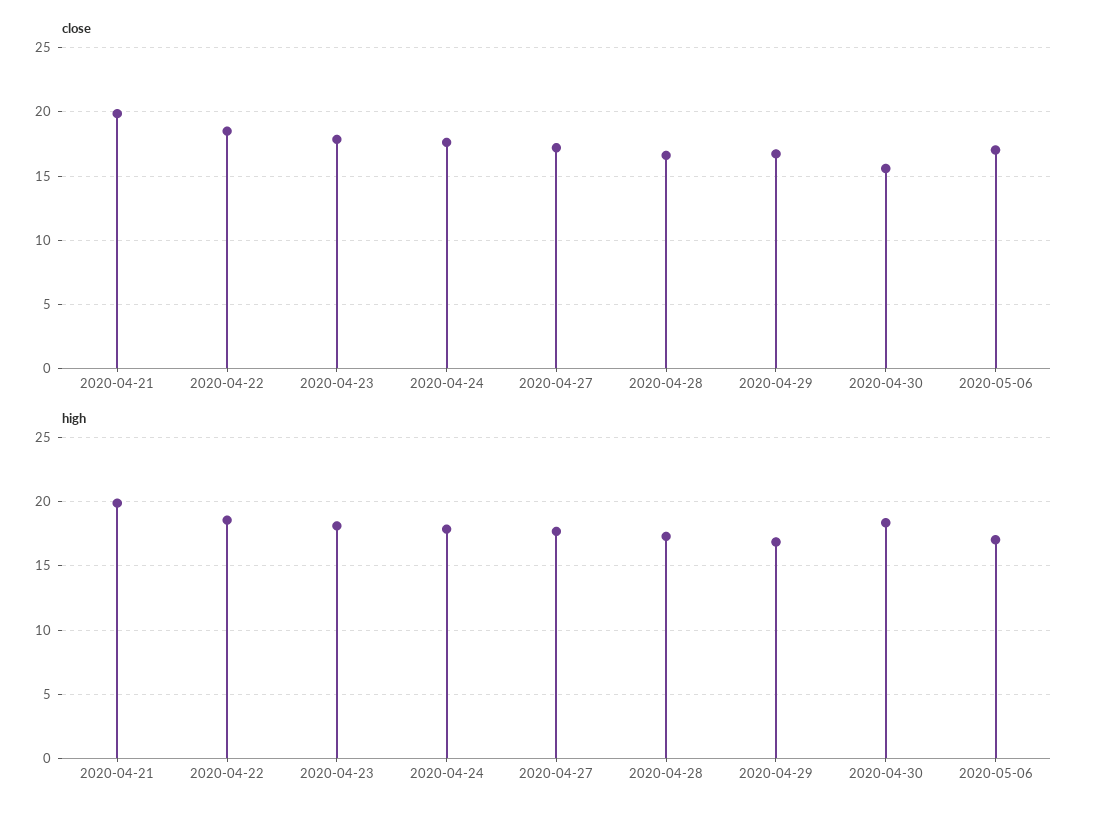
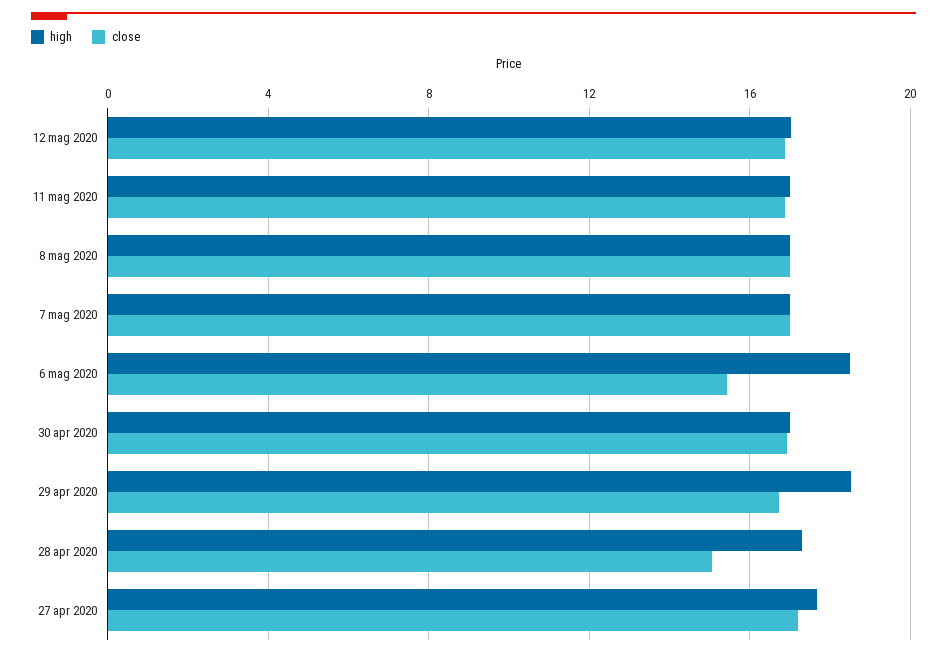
close, 2020-04-21: 20 -> none
close, 2020-04-22: 18.5 -> none
close, 2020-04-23: 18 -> none
close, 2020-04-24: 17.5 -> none
close, 2020-04-28: 16.5 -> 15
close, 2020-04-30: 15.5 -> 17
close, 2020-05-06: 17 -> 15.5
high, 2020-04-21: 20 -> none
high, 2020-04-22: 18.5 -> none
high, 2020-04-23: 18 -> none
high, 2020-04-24: 18 -> none
high, 2020-04-29: 17 -> 18.5
high, 2020-04-30: 18.5 -> 17
high, 2020-05-06: 17 -> 18.5
high, 12 mag 2020: none -> 17
close, 12 mag 2020: none -> 17
high, 11 mag 2020: none -> 17
close, 11 mag 2020: none -> 17
high, 8 mag 2020: none -> 17
close, 8 mag 2020: none -> 17
high, 7 mag 2020: none -> 17
close, 7 mag 2020: none -> 17

